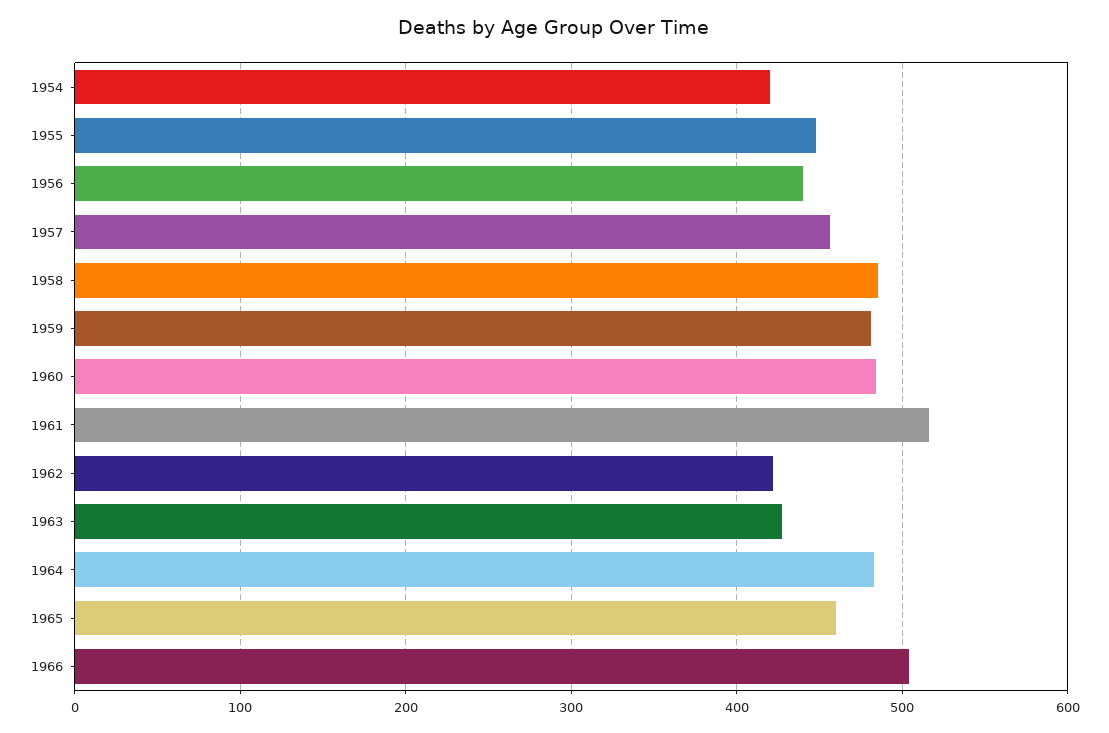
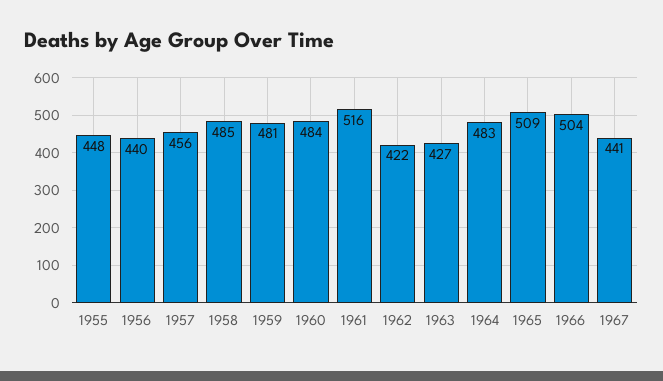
1954: 420 -> none
1965: 460 -> 509
1967: none -> 441

